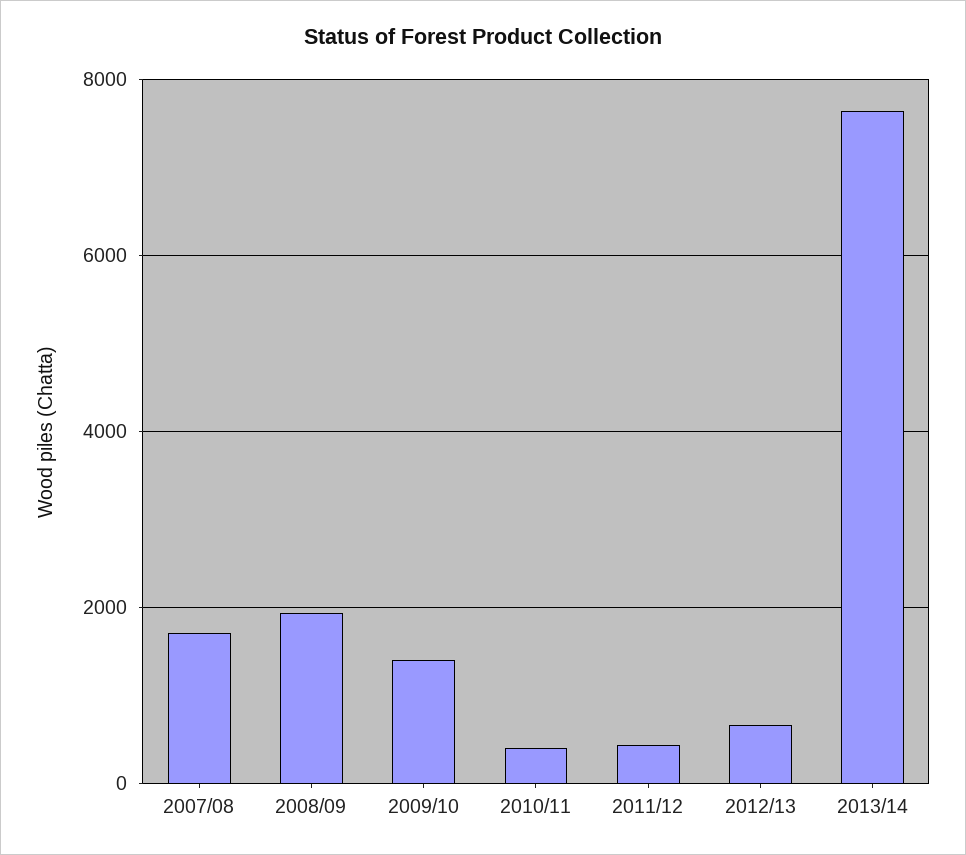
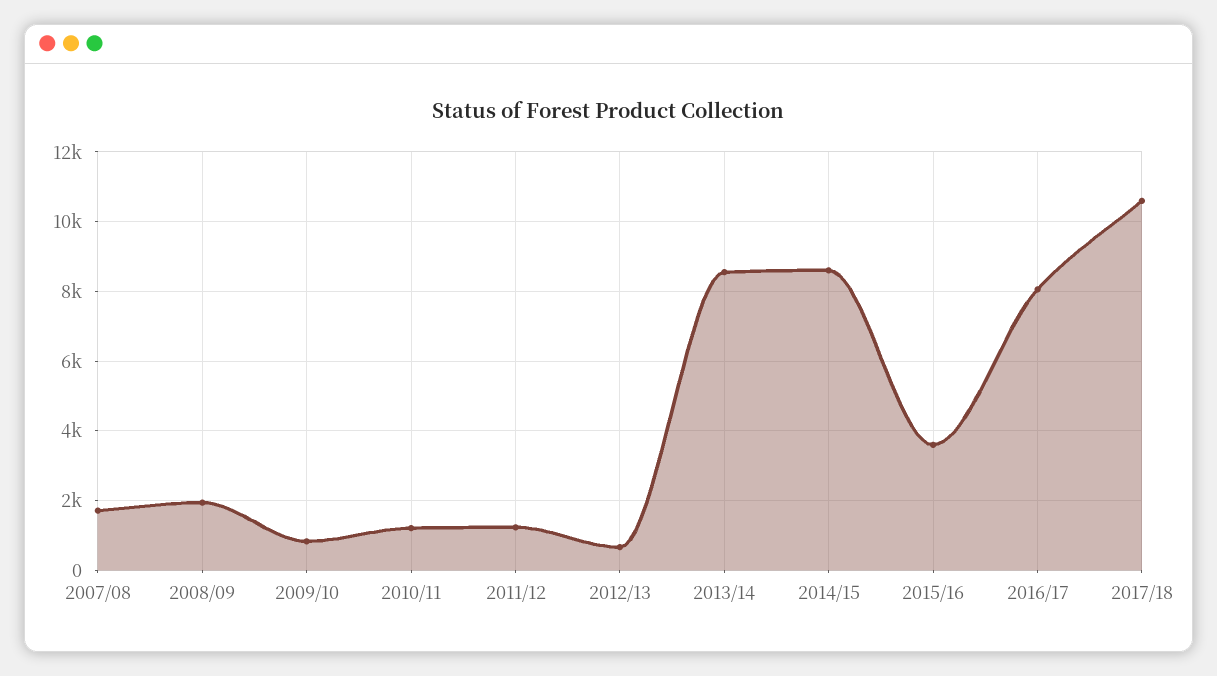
2009/10: 1400 -> 800
2010/11: 400 -> 1200
2011/12: 400 -> 1200
2013/14: 7600 -> 8600
2014/15: none -> 8600
2015/16: none -> 3600
2016/17: none -> 8000
2017/18: none -> 10600

